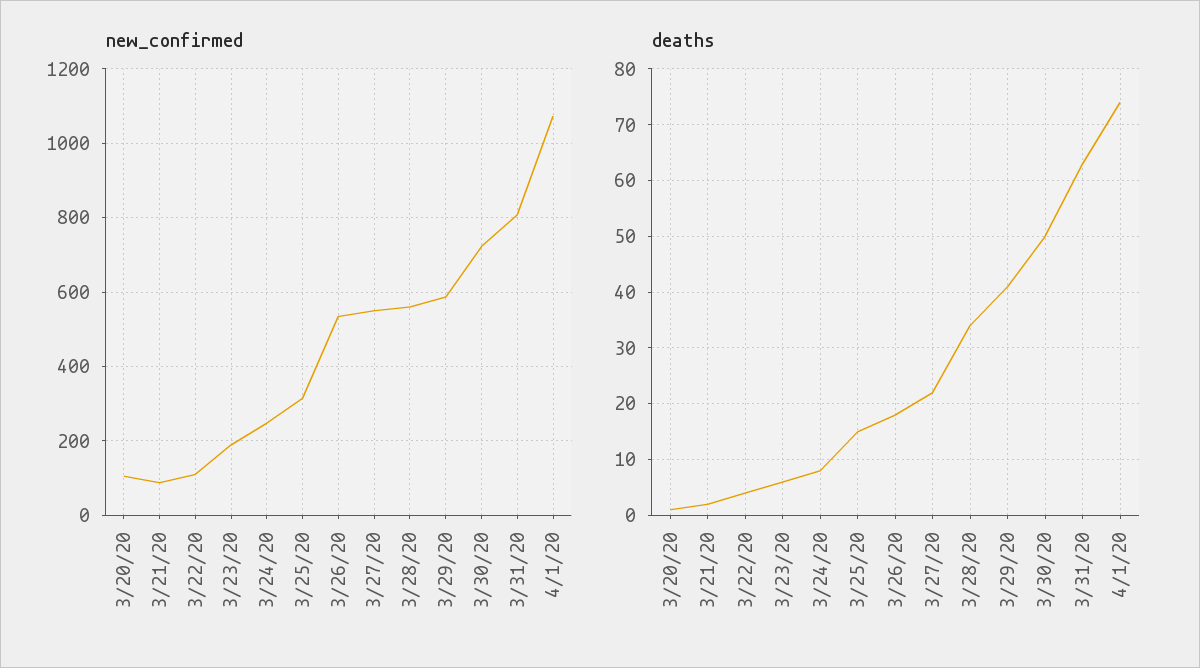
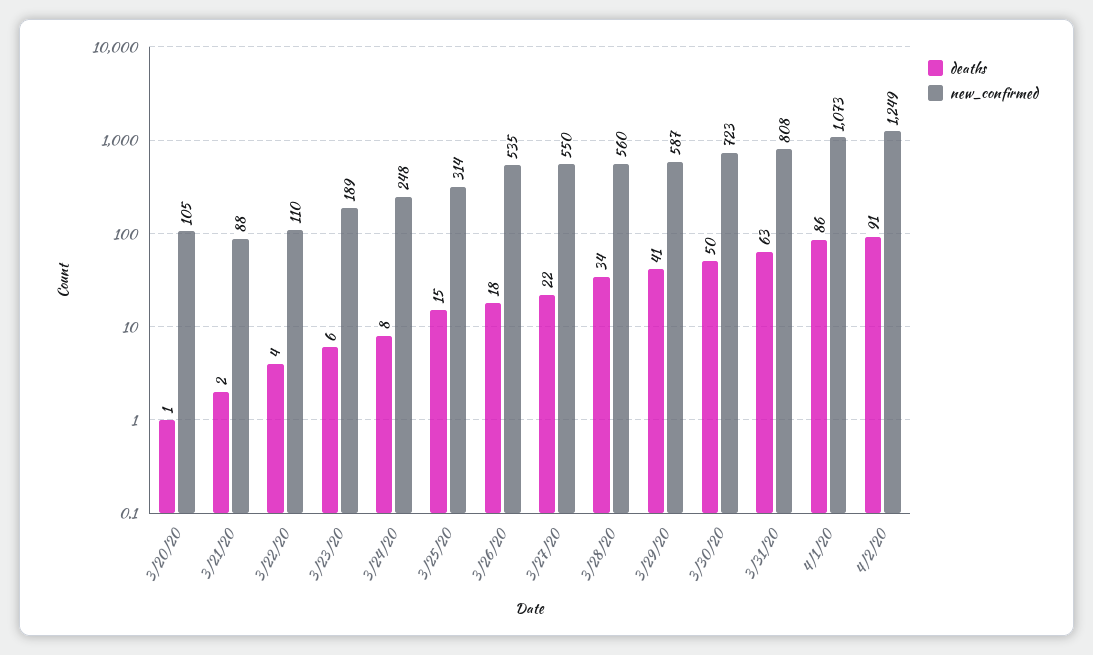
deaths, 4/1/20: 75 -> 86
deaths, 4/2/20: none -> 91
new_confirmed, 4/2/20: none -> 1249

